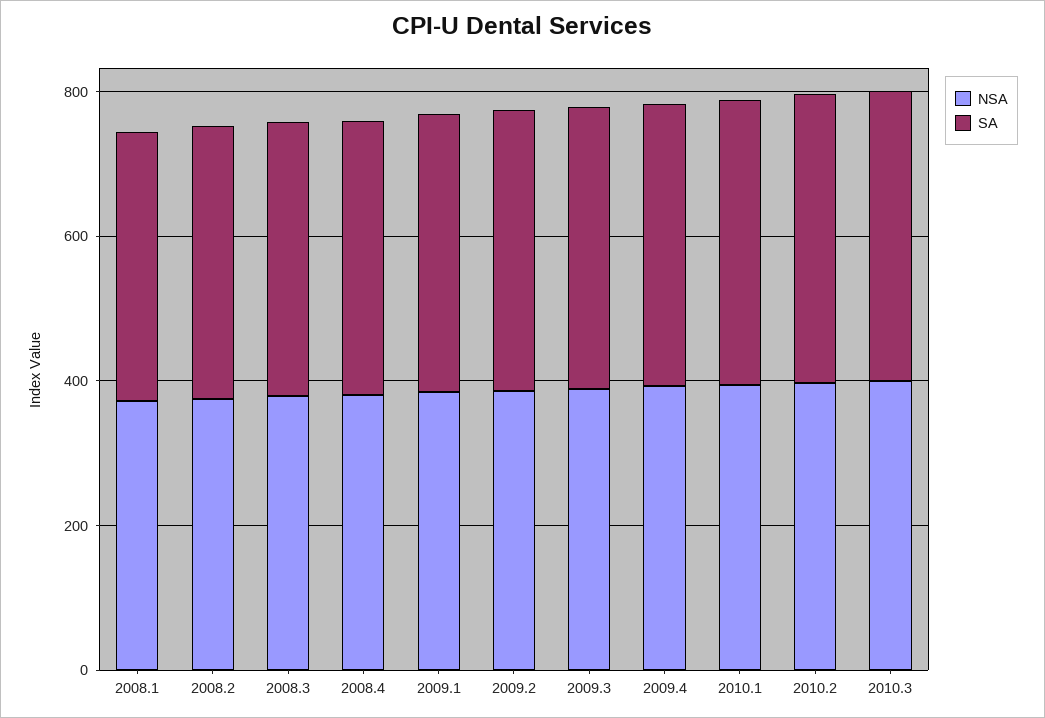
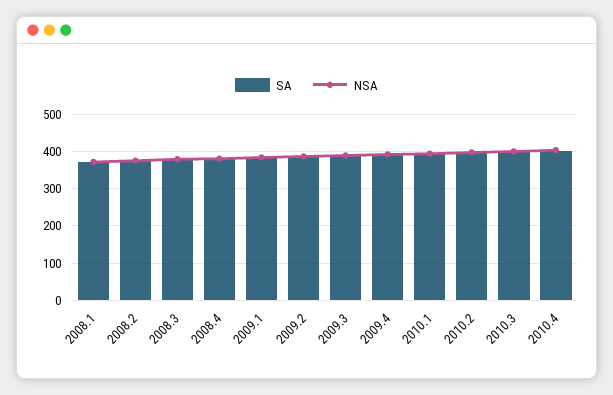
SA, 2010.4: none -> 400
NSA, 2010.4: none -> 400

